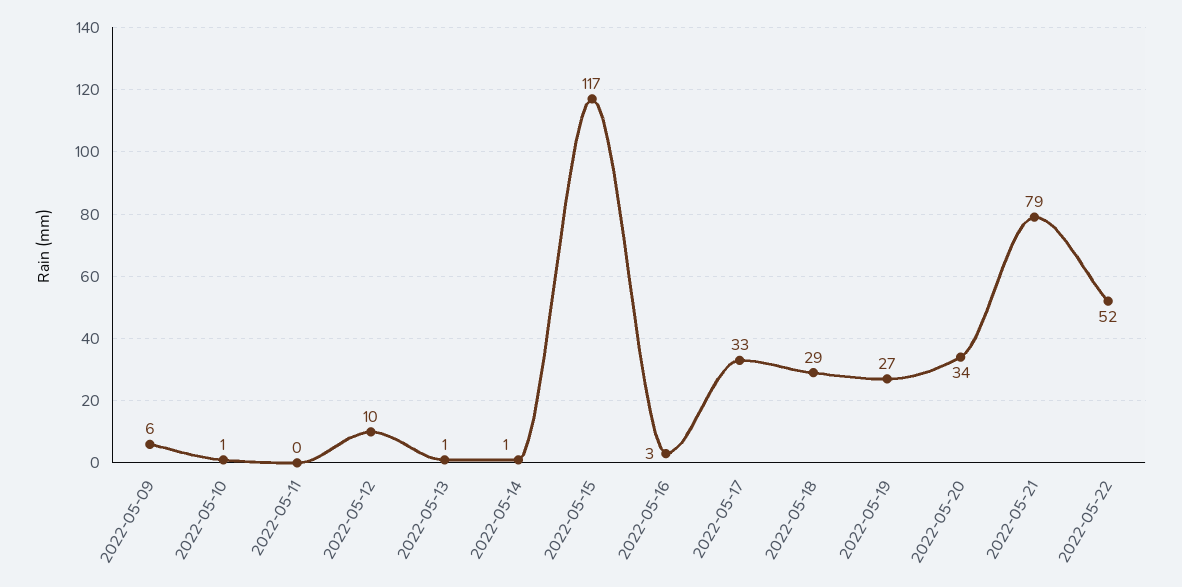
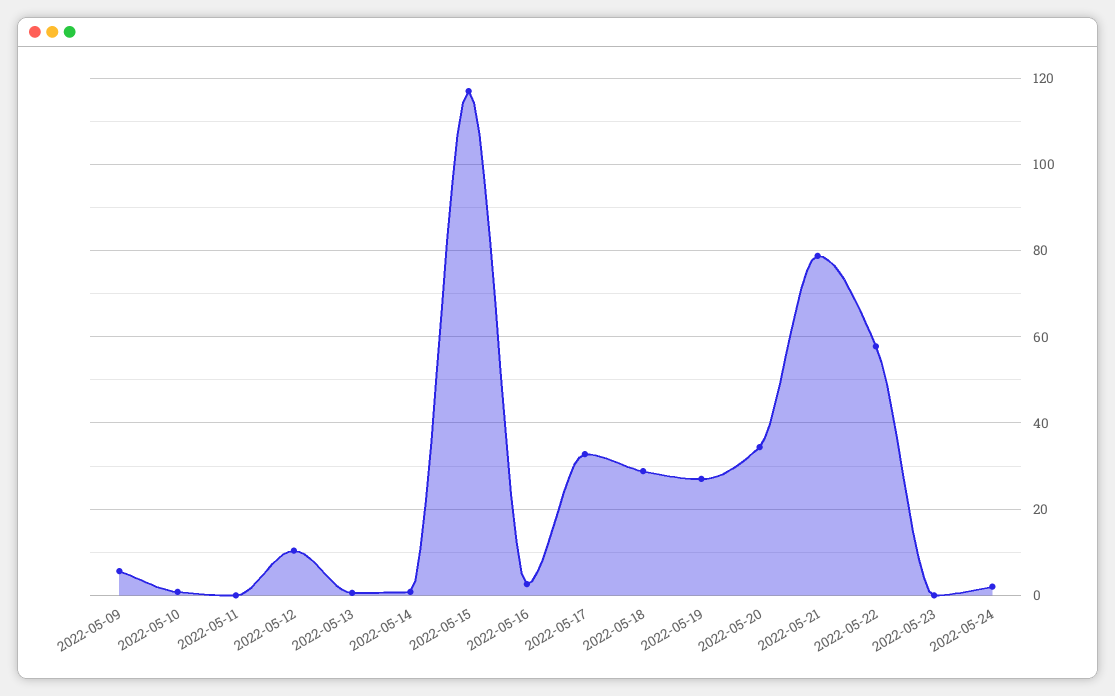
2022-05-22: 52 -> 58
2022-05-23: none -> 0
2022-05-24: none -> 2

